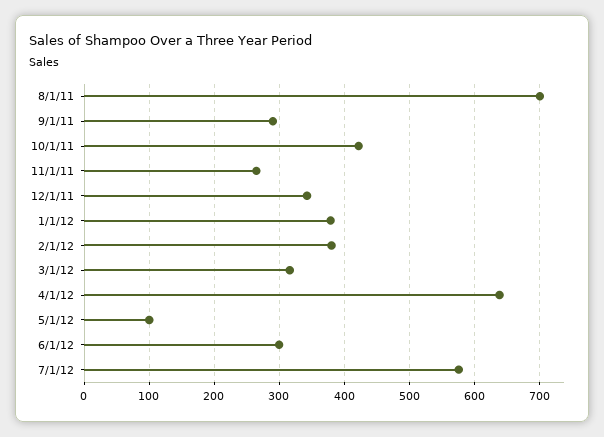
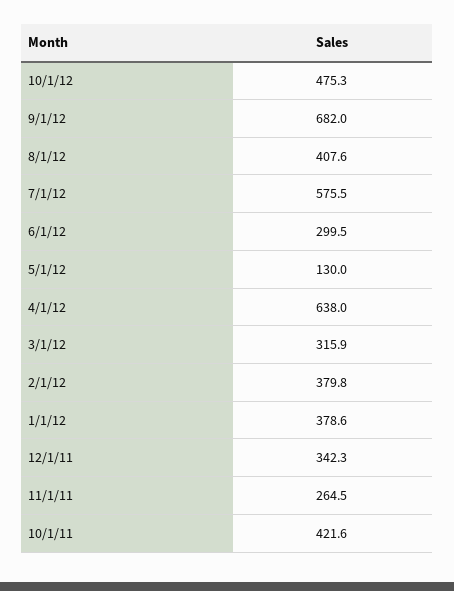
8/1/11: 700 -> none
9/1/11: 290 -> none
5/1/12: 100 -> 130
10/1/12: none -> 475.3
9/1/12: none -> 682
8/1/12: none -> 407.6

